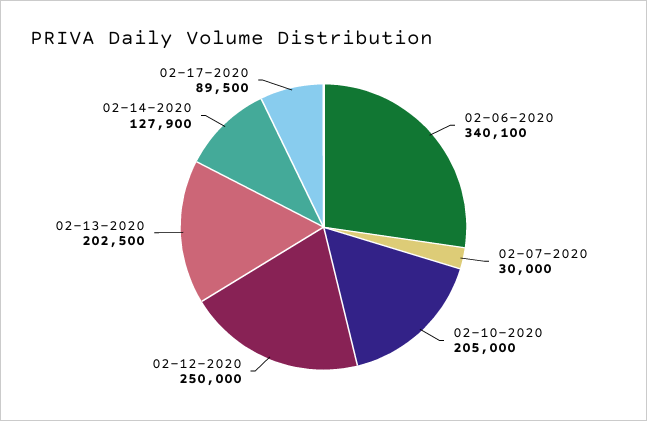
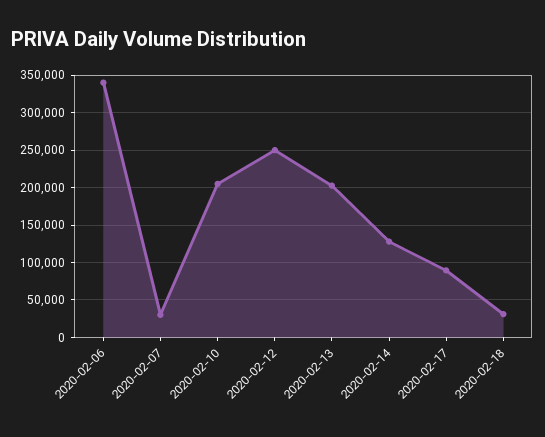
2020-02-18: none -> 30000

